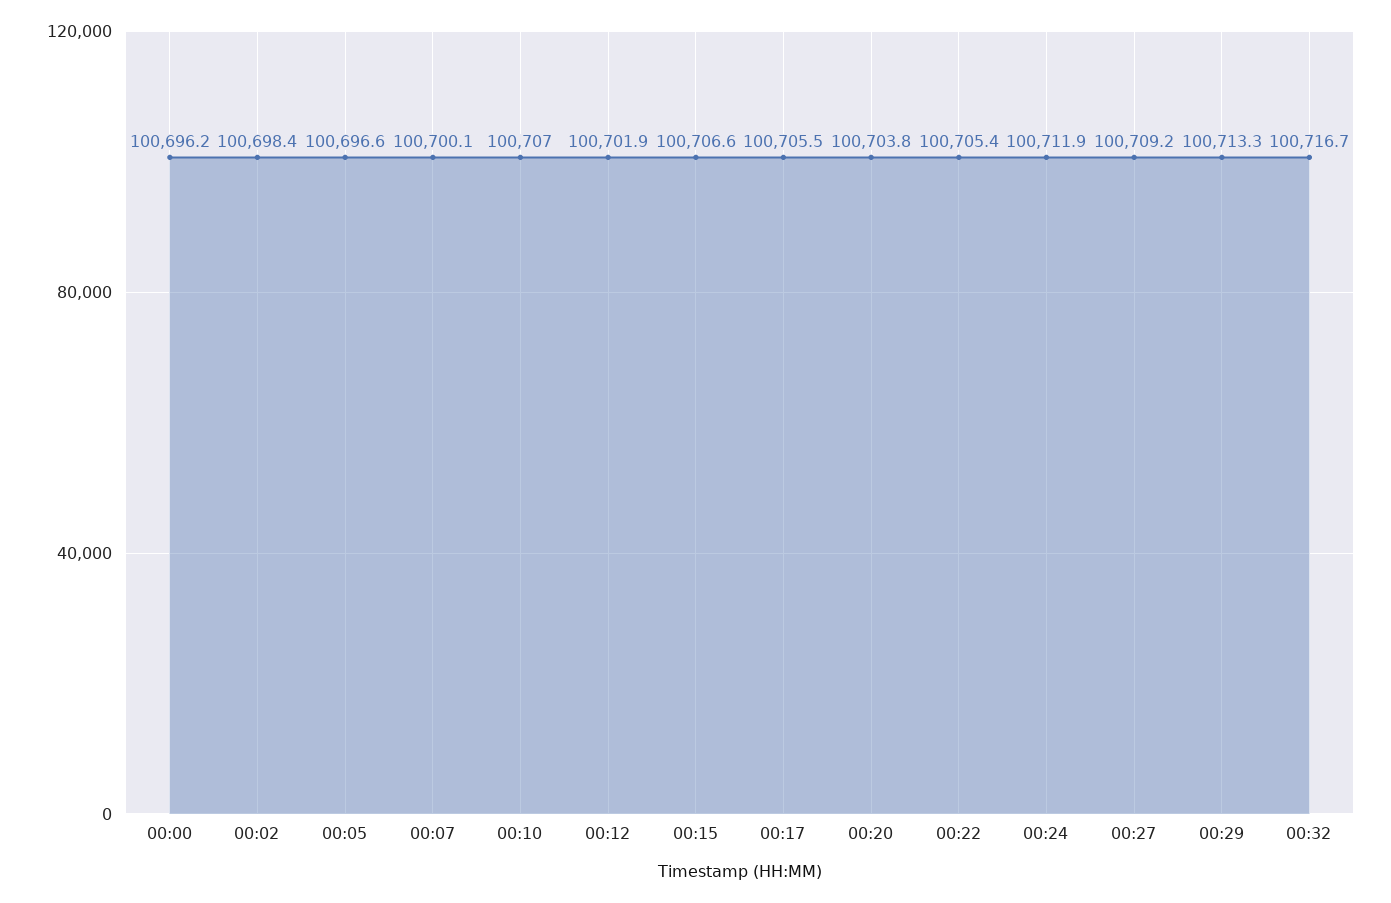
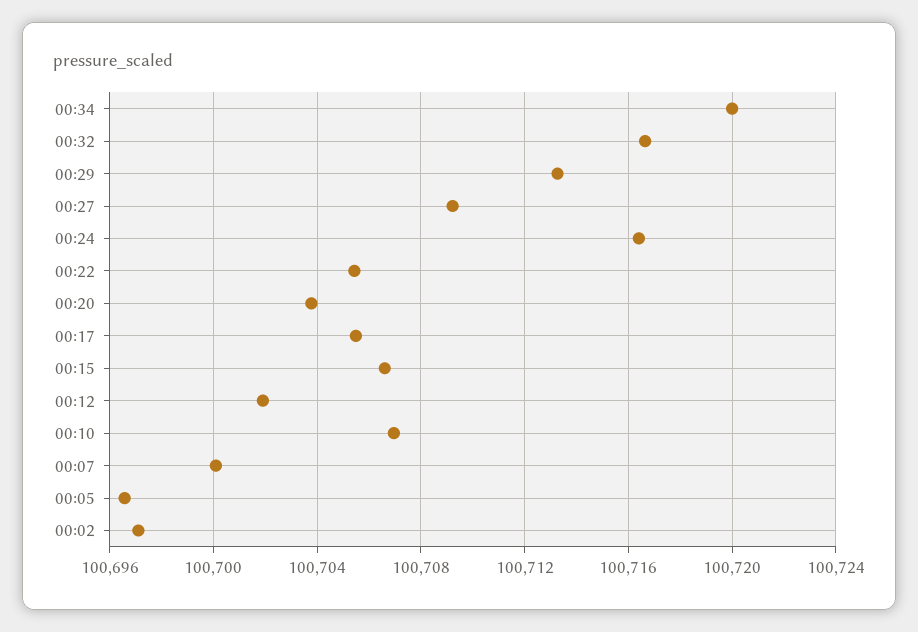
00:00: 100696.2 -> none
00:02: 100698.4 -> 100697
00:24: 100711.9 -> 100716.5
00:34: none -> 100720

